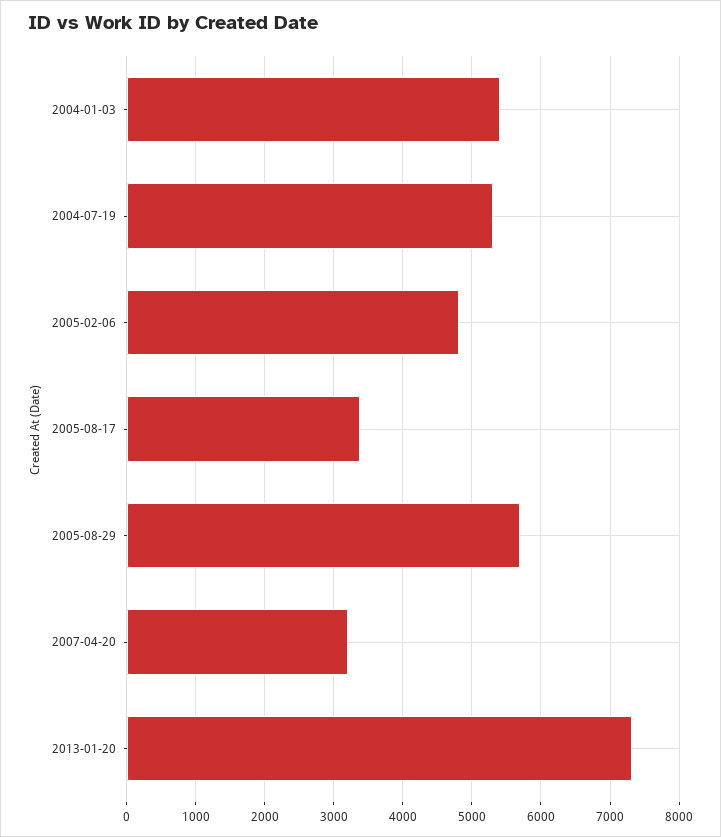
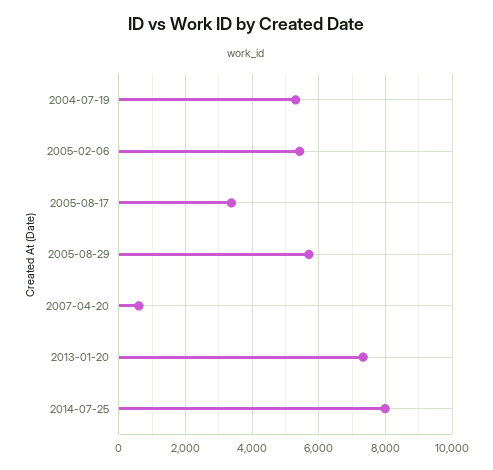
2004-01-03: 5400 -> none
2005-02-06: 4800 -> 5400
2007-04-20: 3200 -> 600
2014-07-25: none -> 8000

